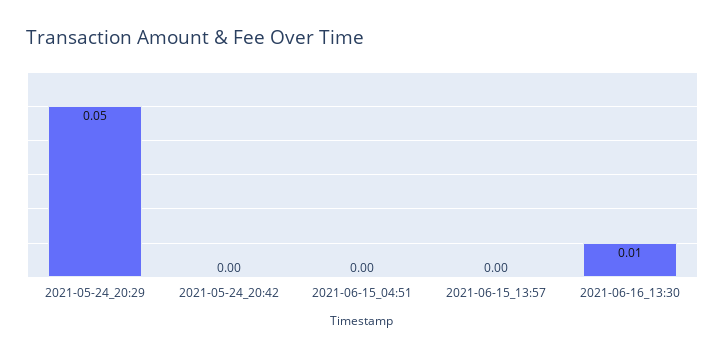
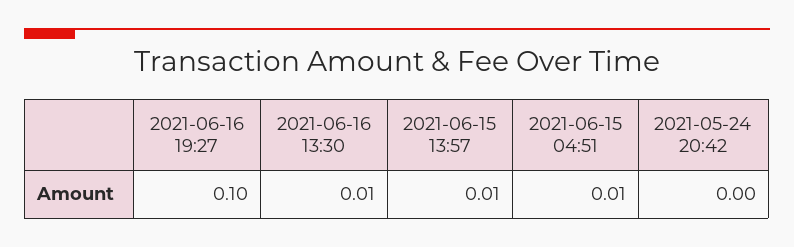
2021-05-24_20:29: 0.05 -> none
2021-06-15_04:51: 0 -> 0.01
2021-06-15_13:57: 0 -> 0.01
2021-06-16 19:27: none -> 0.1

